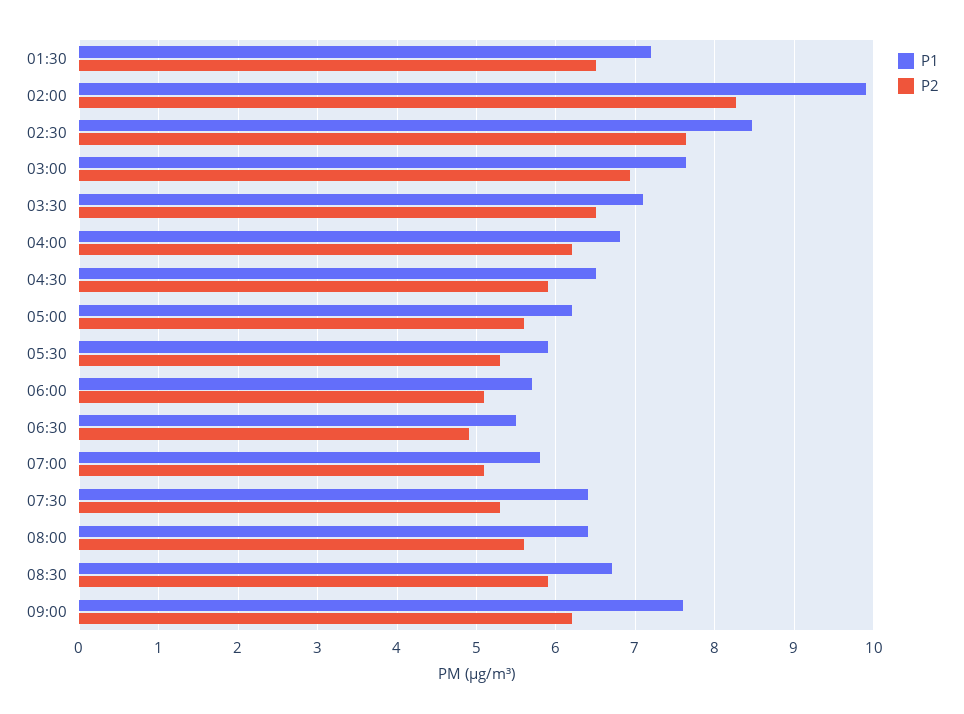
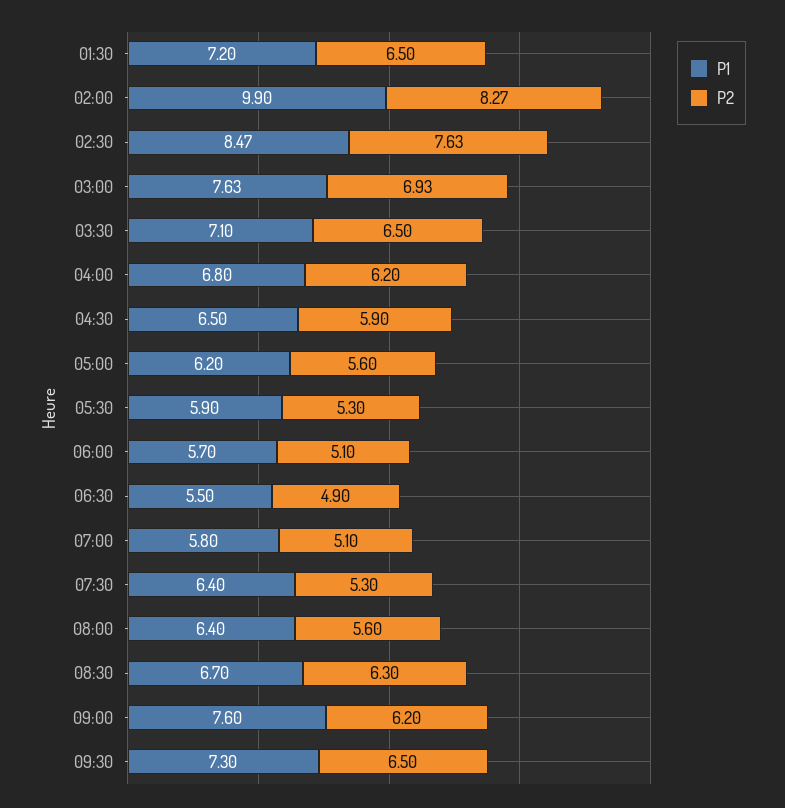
P2, 08:30: 5.9 -> 6.3
P1, 09:30: none -> 7.3
P2, 09:30: none -> 6.5

